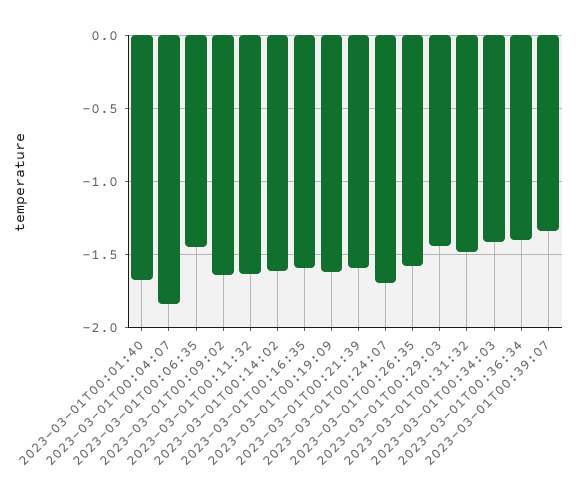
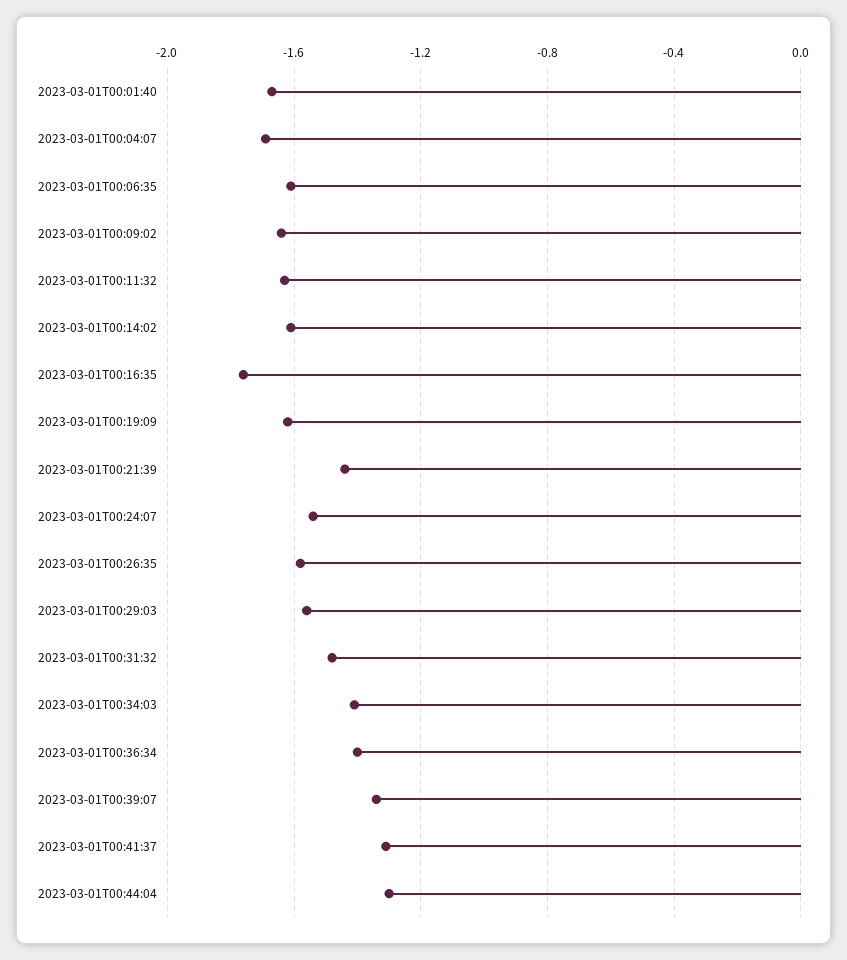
2023-03-01T00:04:07: -1.85 -> -1.7
2023-03-01T00:06:35: -1.45 -> -1.6
2023-03-01T00:16:35: -1.6 -> -1.75
2023-03-01T00:21:39: -1.6 -> -1.45
2023-03-01T00:24:07: -1.7 -> -1.55
2023-03-01T00:29:03: -1.45 -> -1.55
2023-03-01T00:41:37: none -> -1.3
2023-03-01T00:44:04: none -> -1.3

